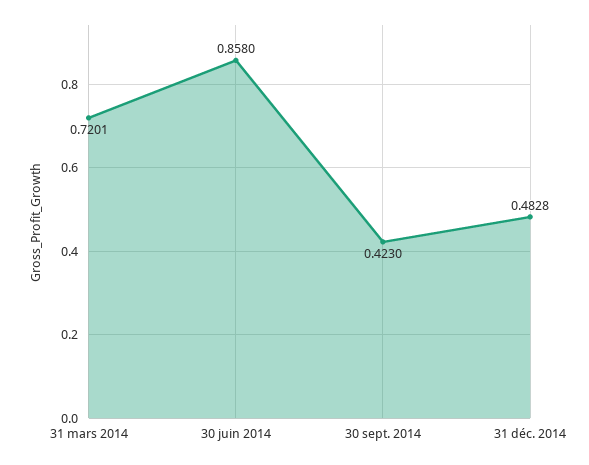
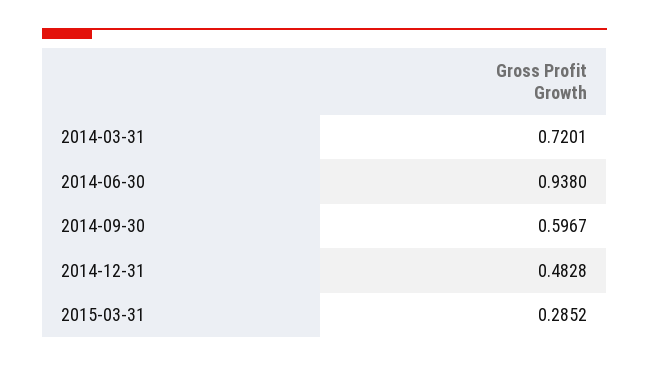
30 juin 2014: 0.858 -> 0.938
30 sept. 2014: 0.423 -> 0.5967
2015-03-31: none -> 0.2852

